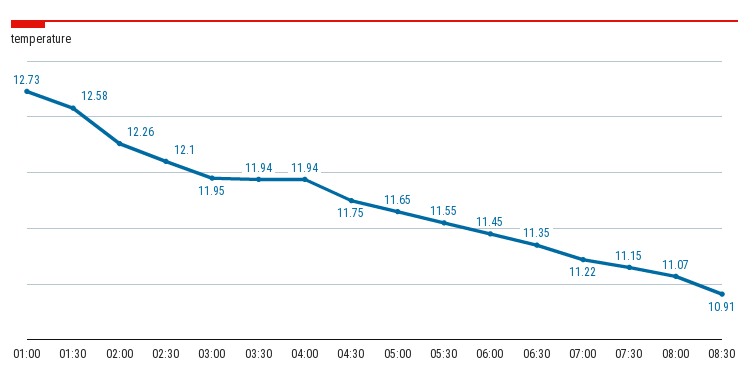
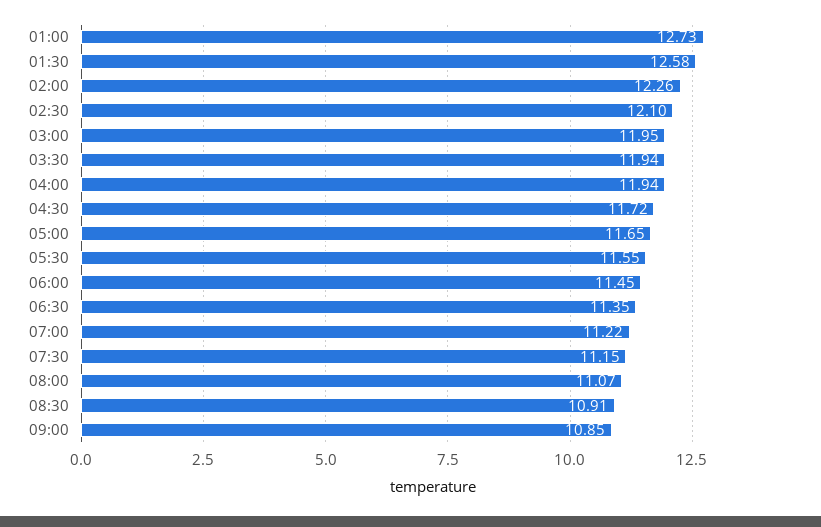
04:30: 11.75 -> 11.72
09:00: none -> 10.85

